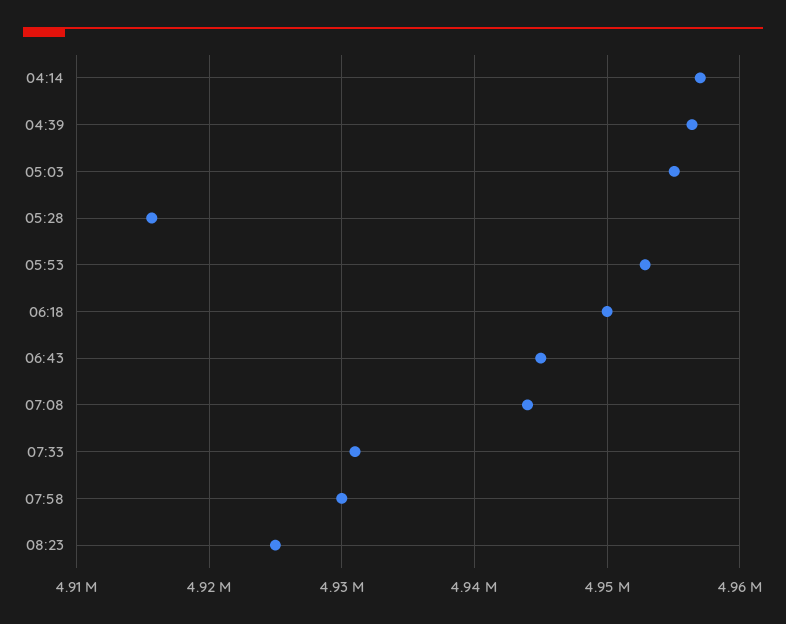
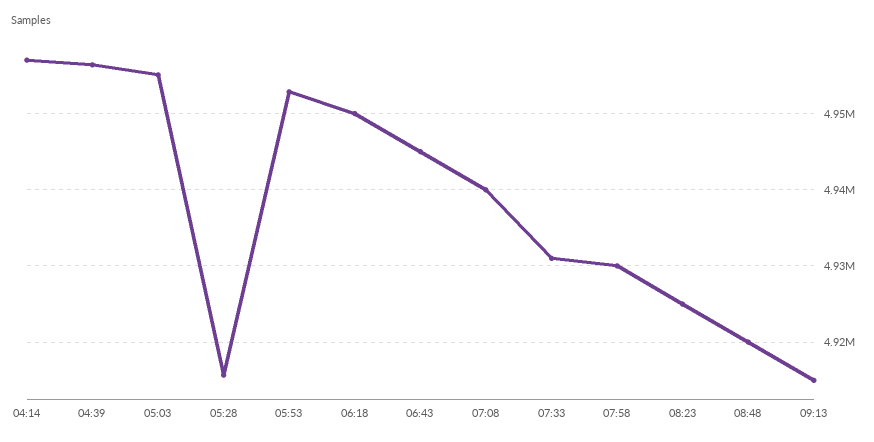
07:08: 4944000 -> 4940000
08:48: none -> 4920000
09:13: none -> 4915000

